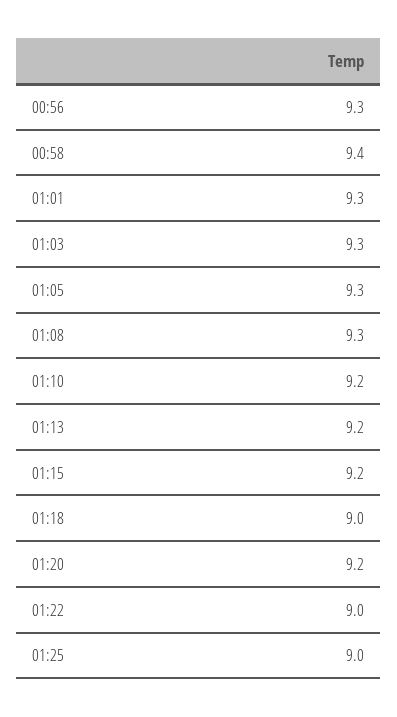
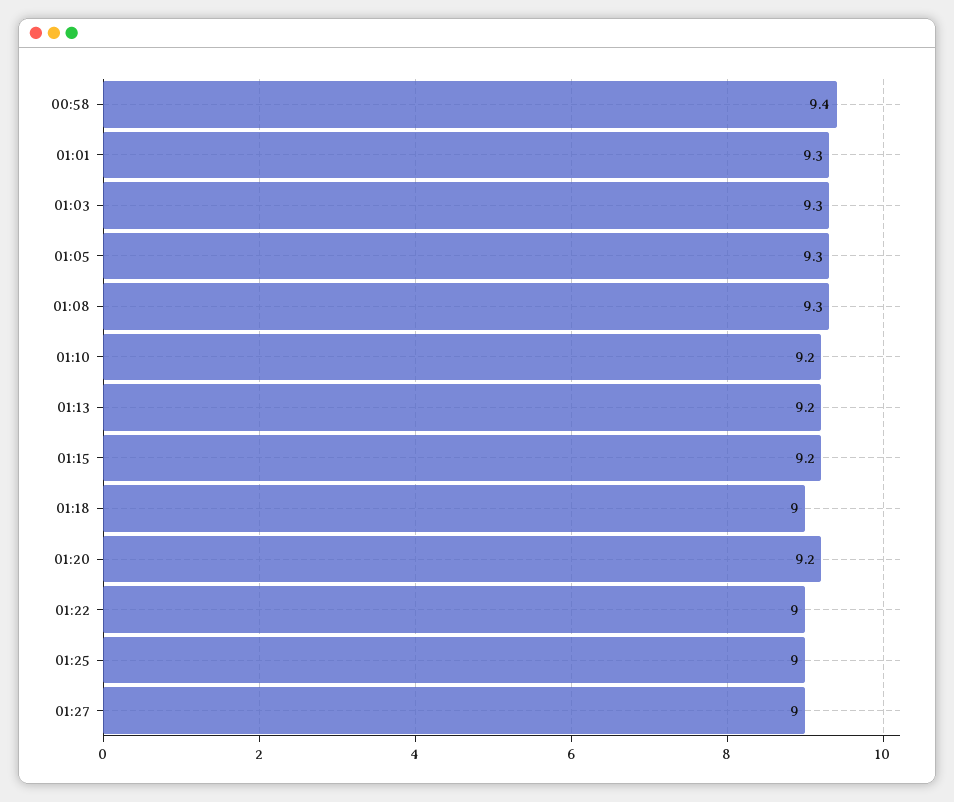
00:56: 9.3 -> none
01:27: none -> 9

